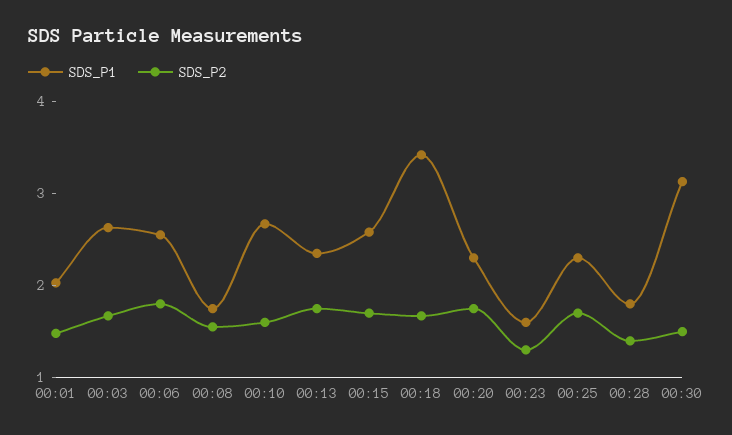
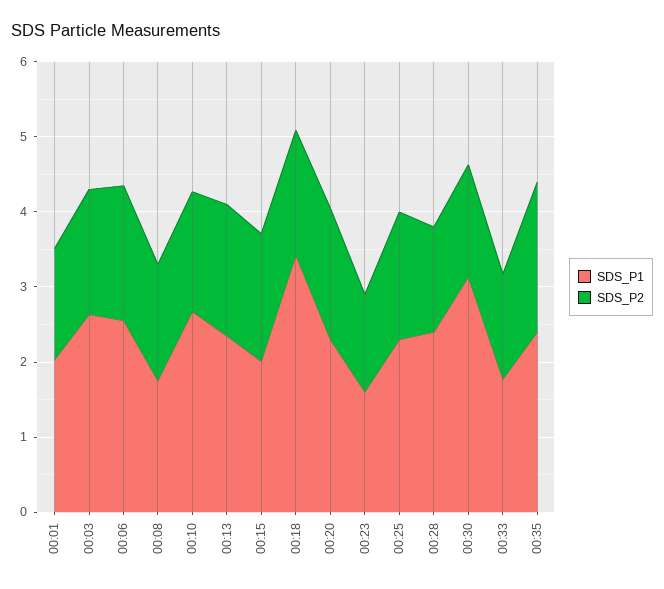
SDS_P1, 00:15: 2.6 -> 2
SDS_P1, 00:28: 1.8 -> 2.4
SDS_P1, 00:33: none -> 1.8
SDS_P2, 00:33: none -> 1.4
SDS_P1, 00:35: none -> 2.4
SDS_P2, 00:35: none -> 2

